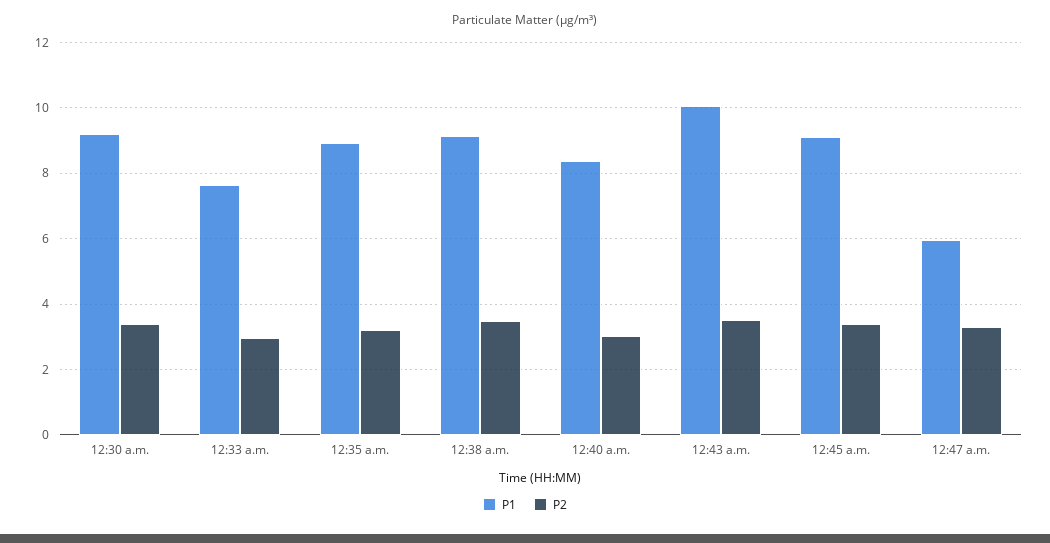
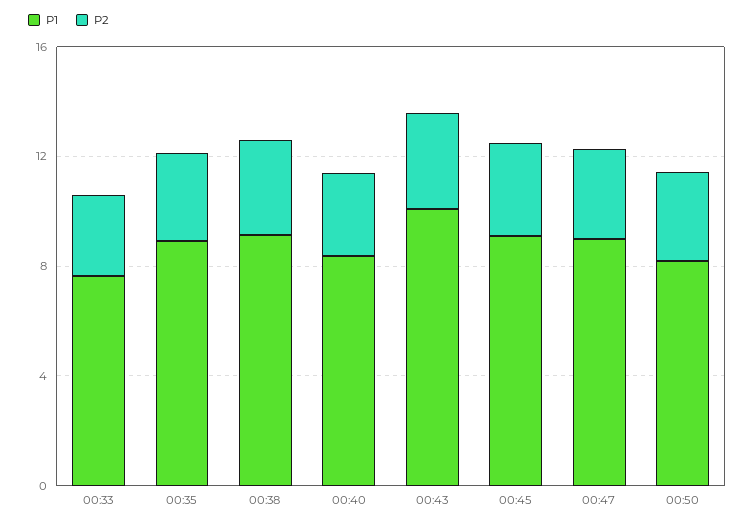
P1, 12:30 a.m.: 9.2 -> none
P2, 12:30 a.m.: 3.4 -> none
P1, 12:47 a.m.: 6 -> 9
P1, 00:50: none -> 8
P2, 00:50: none -> 3

